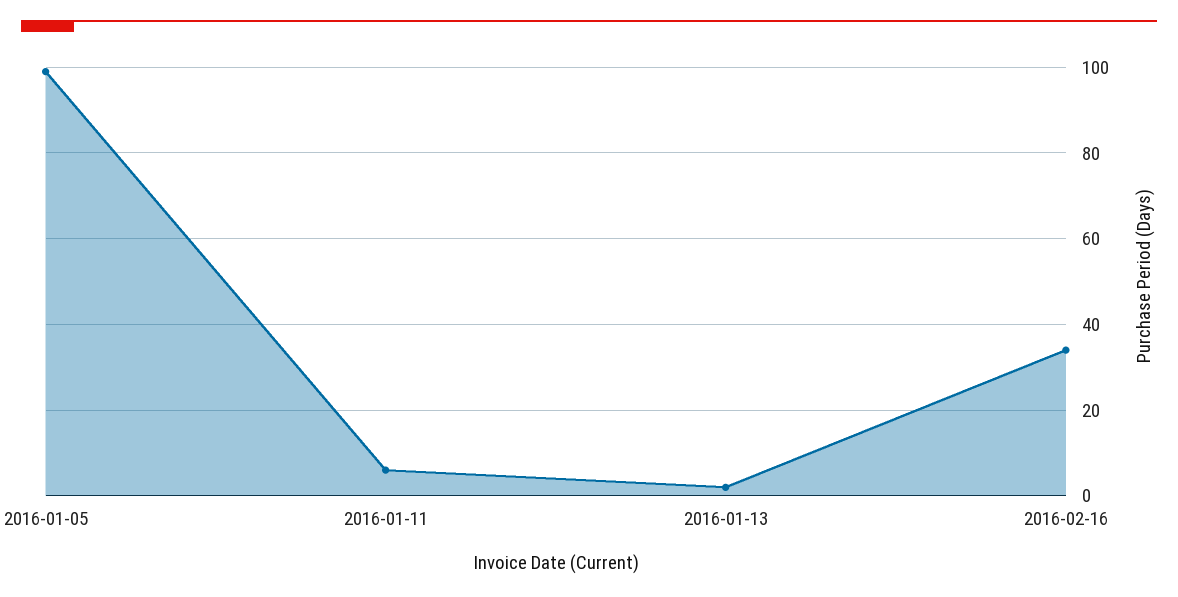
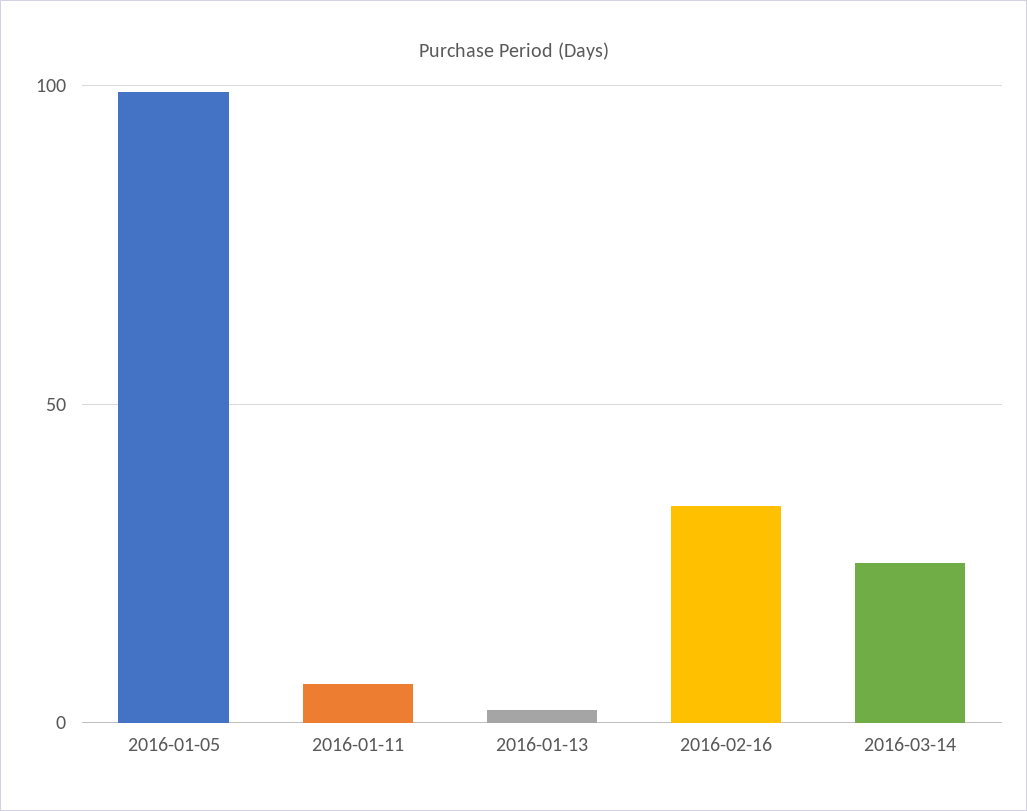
2016-03-14: none -> 25

